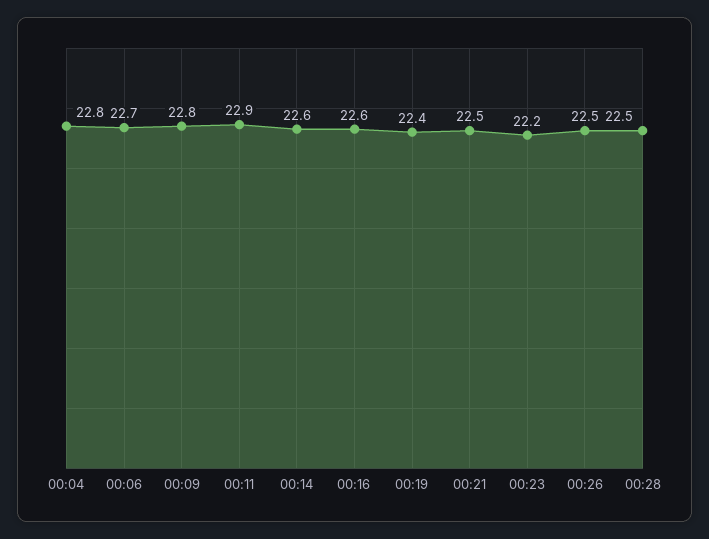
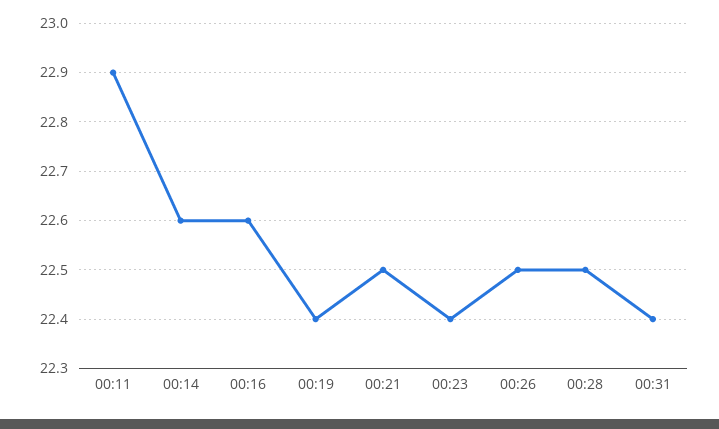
00:04: 22.8 -> none
00:06: 22.7 -> none
00:09: 22.8 -> none
00:23: 22.2 -> 22.4
00:31: none -> 22.4

